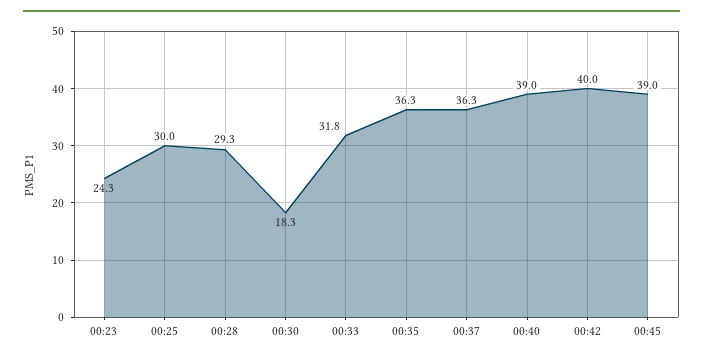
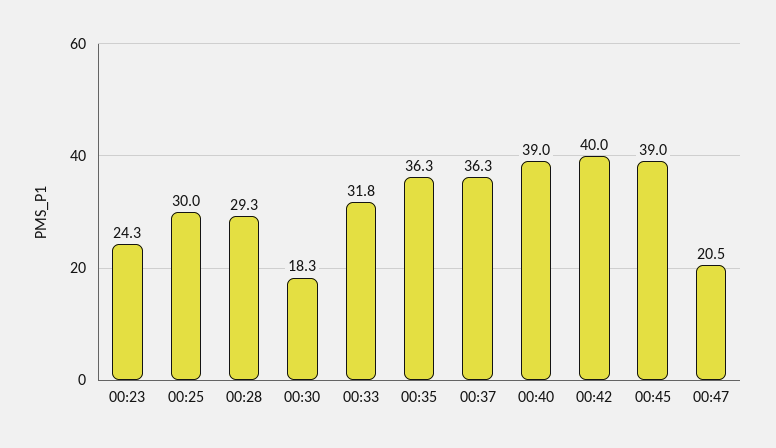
00:47: none -> 20.5

